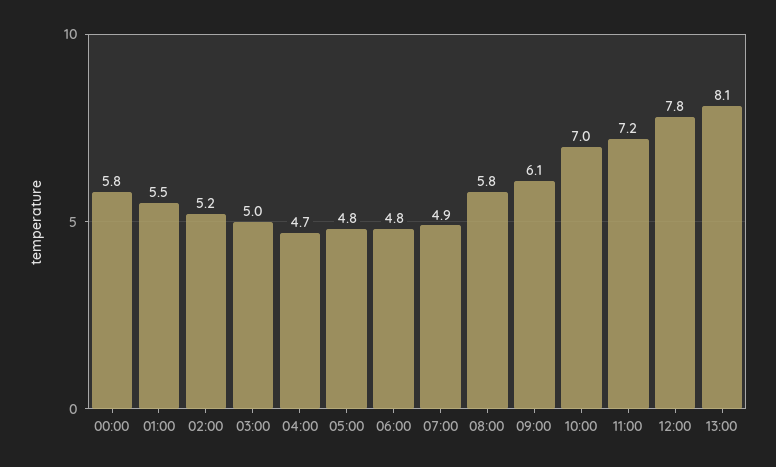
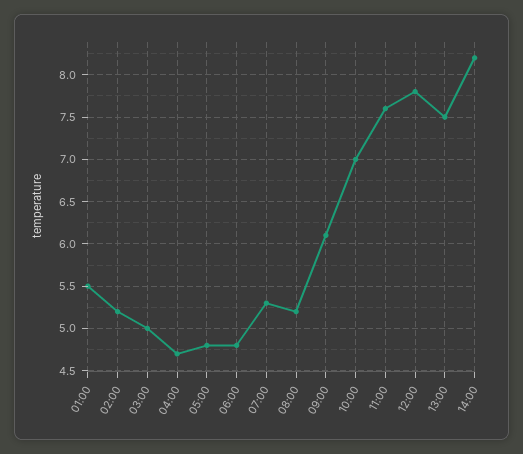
00:00: 5.8 -> none
07:00: 4.9 -> 5.3
08:00: 5.8 -> 5.2
11:00: 7.2 -> 7.6
13:00: 8.1 -> 7.5
14:00: none -> 8.2

